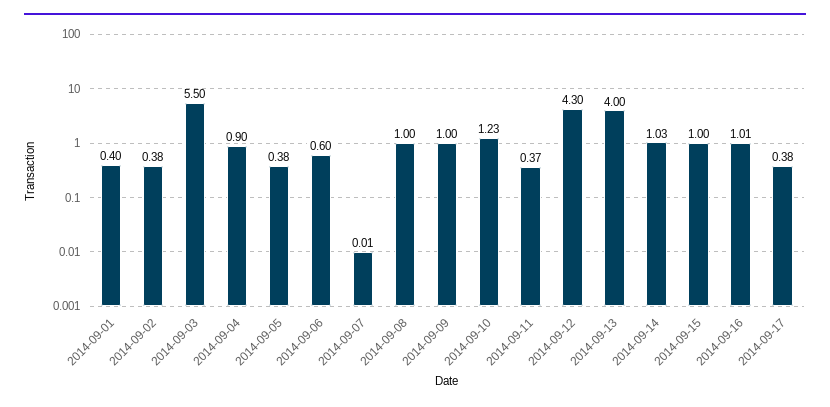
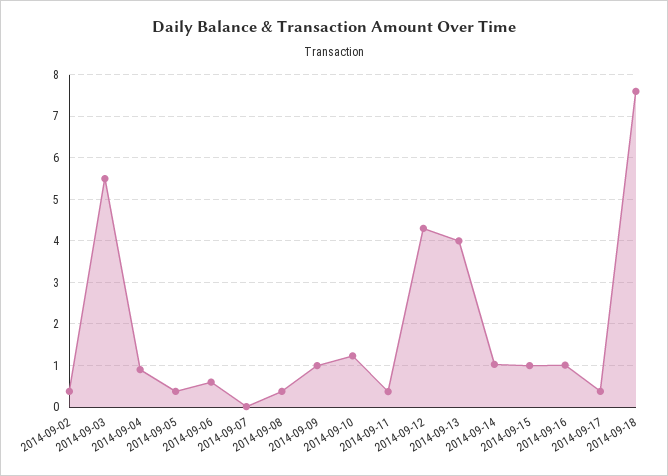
2014-09-01: 0.4 -> none
2014-09-08: 1 -> 0.4
2014-09-18: none -> 7.6

